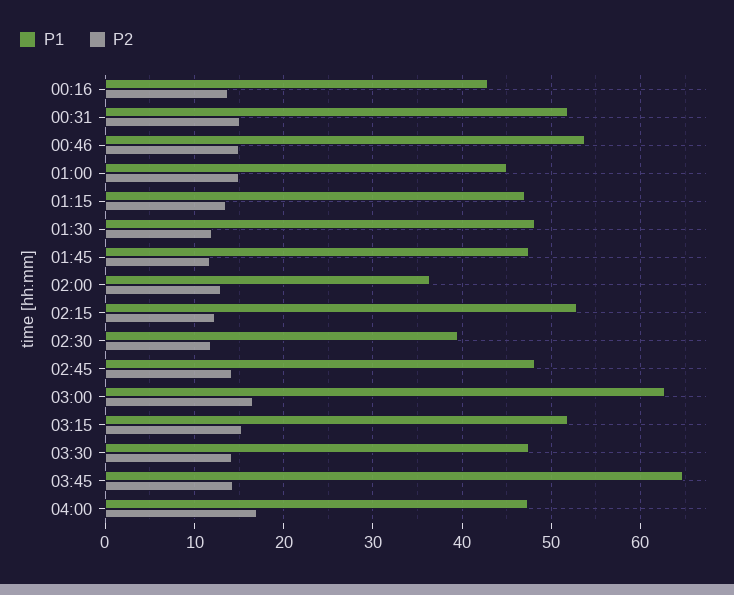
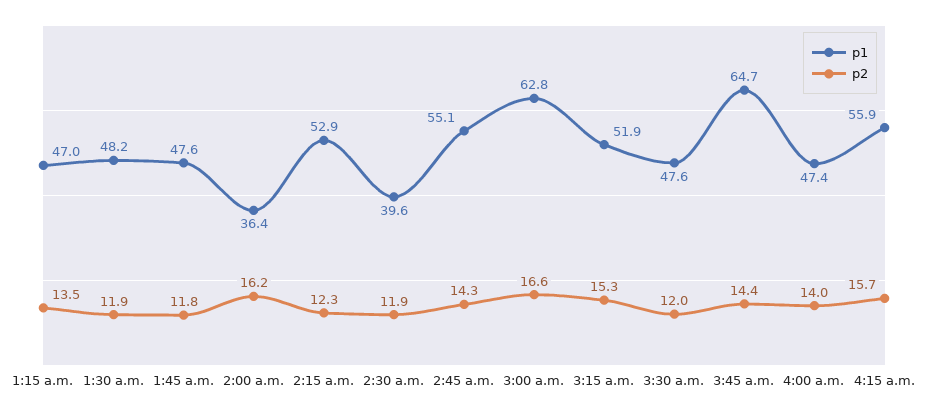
P1, 00:16: 43 -> none
P2, 00:16: 14 -> none
P1, 00:31: 52 -> none
P2, 00:31: 15 -> none
P1, 00:46: 54 -> none
P2, 00:46: 15 -> none
P1, 01:00: 45 -> none
P2, 01:00: 15 -> none
P2, 02:00: 13 -> 16.2
P1, 02:45: 48 -> 55.1
P2, 03:30: 14 -> 12
P2, 04:00: 17 -> 14
P1, 4:15 a.m.: none -> 55.9
P2, 4:15 a.m.: none -> 15.7

